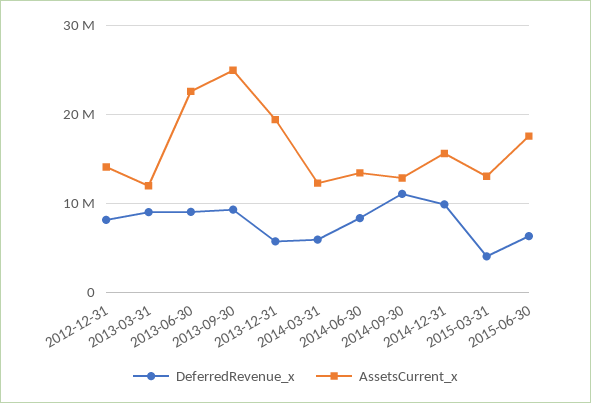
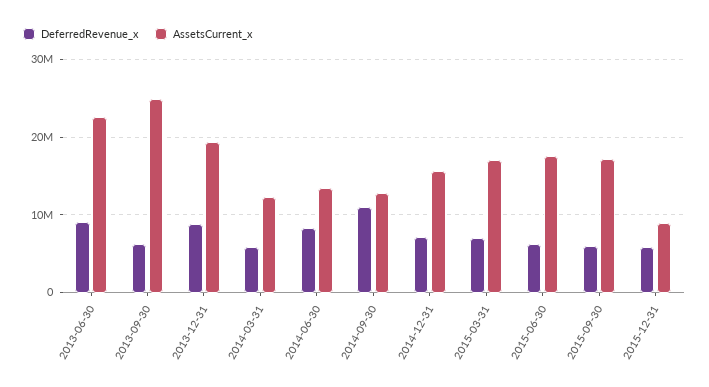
DeferredRevenue_x, 2012-12-31: 8000000 -> none
AssetsCurrent_x, 2012-12-31: 14000000 -> none
DeferredRevenue_x, 2013-03-31: 9000000 -> none
AssetsCurrent_x, 2013-03-31: 12000000 -> none
DeferredRevenue_x, 2013-09-30: 9000000 -> 6000000
DeferredRevenue_x, 2013-12-31: 6000000 -> 9000000
DeferredRevenue_x, 2014-12-31: 10000000 -> 7000000
DeferredRevenue_x, 2015-03-31: 4000000 -> 7000000
AssetsCurrent_x, 2015-03-31: 13000000 -> 17000000
DeferredRevenue_x, 2015-09-30: none -> 6000000
AssetsCurrent_x, 2015-09-30: none -> 17000000
DeferredRevenue_x, 2015-12-31: none -> 6000000
AssetsCurrent_x, 2015-12-31: none -> 9000000

